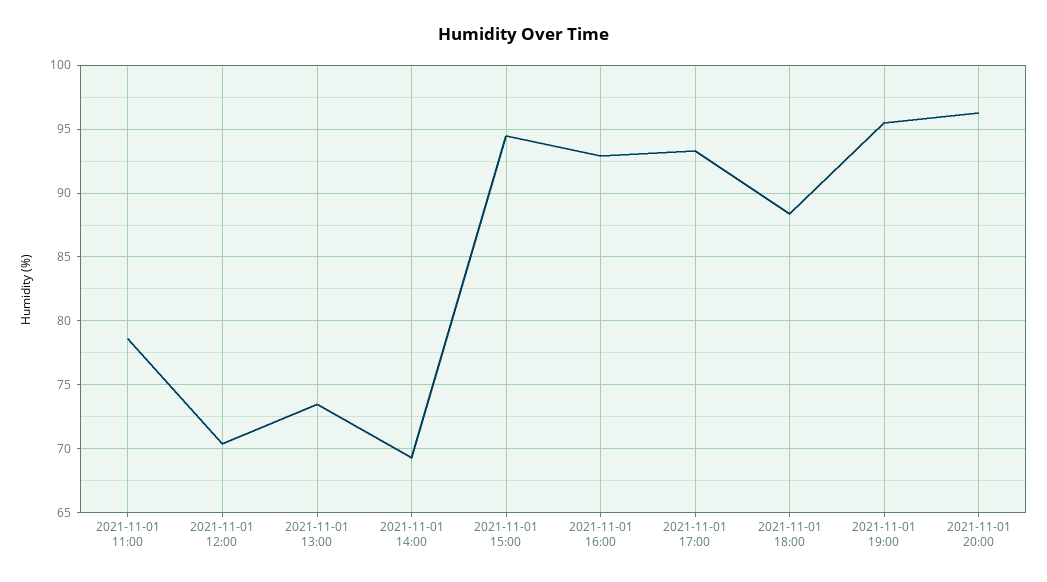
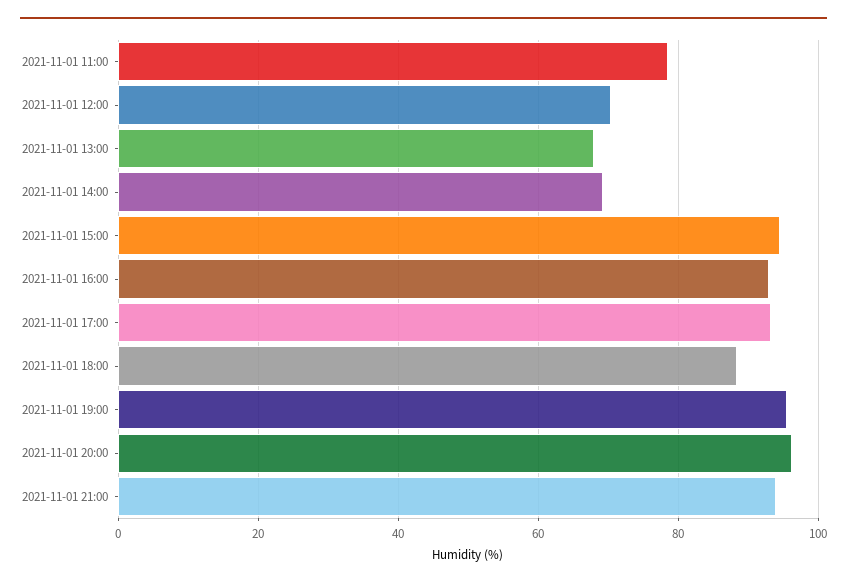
2021-11-01 13:00: 73.5 -> 68
2021-11-01 21:00: none -> 94

